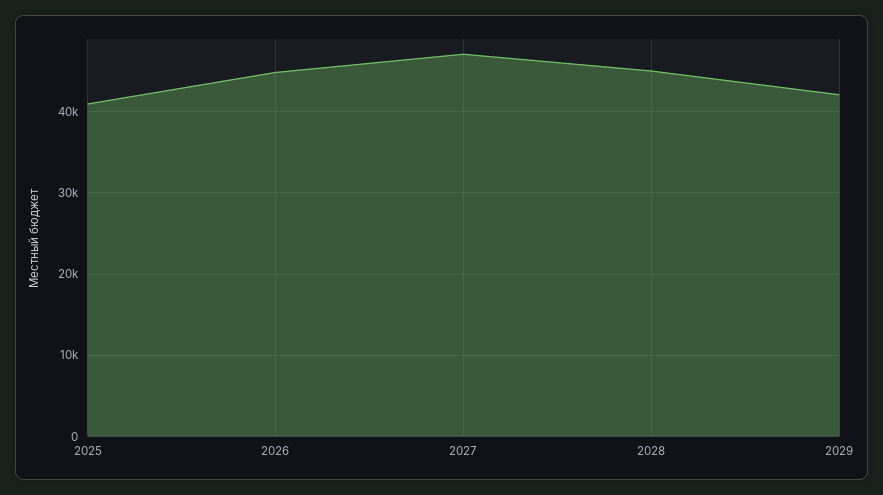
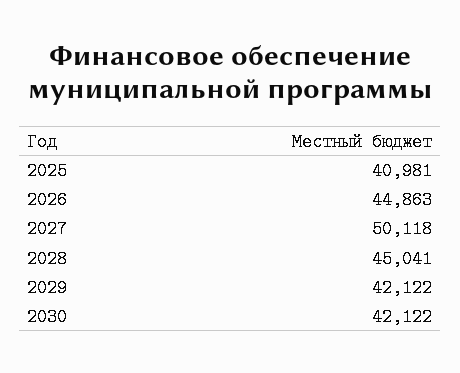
2027: 47000 -> 50118
2030: none -> 42122

